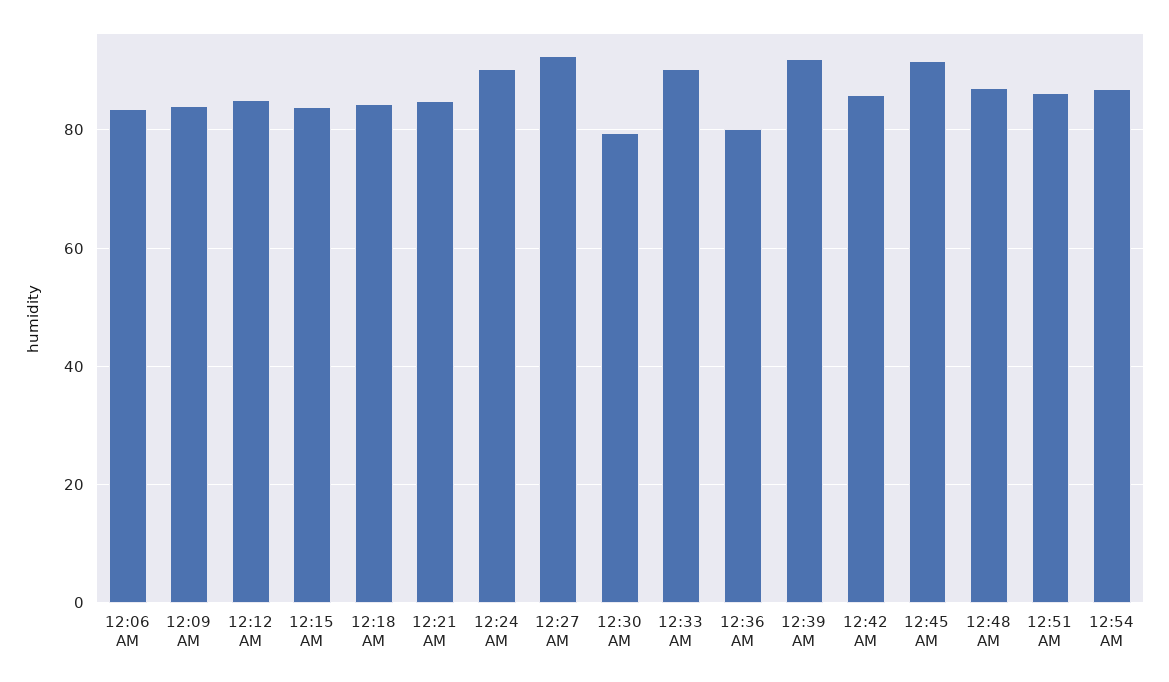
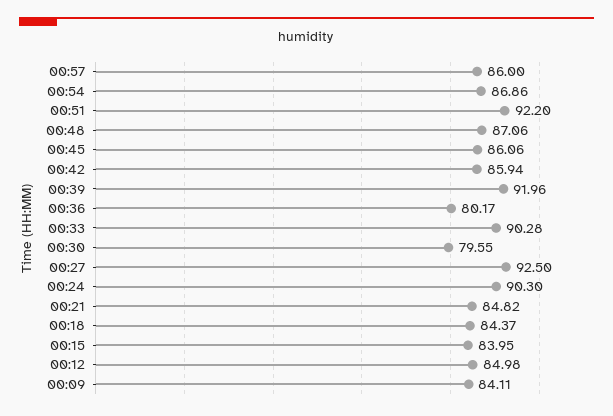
12:06 AM: 84 -> none
12:45 AM: 92 -> 86.06
12:51 AM: 86 -> 92.2
00:57: none -> 86

